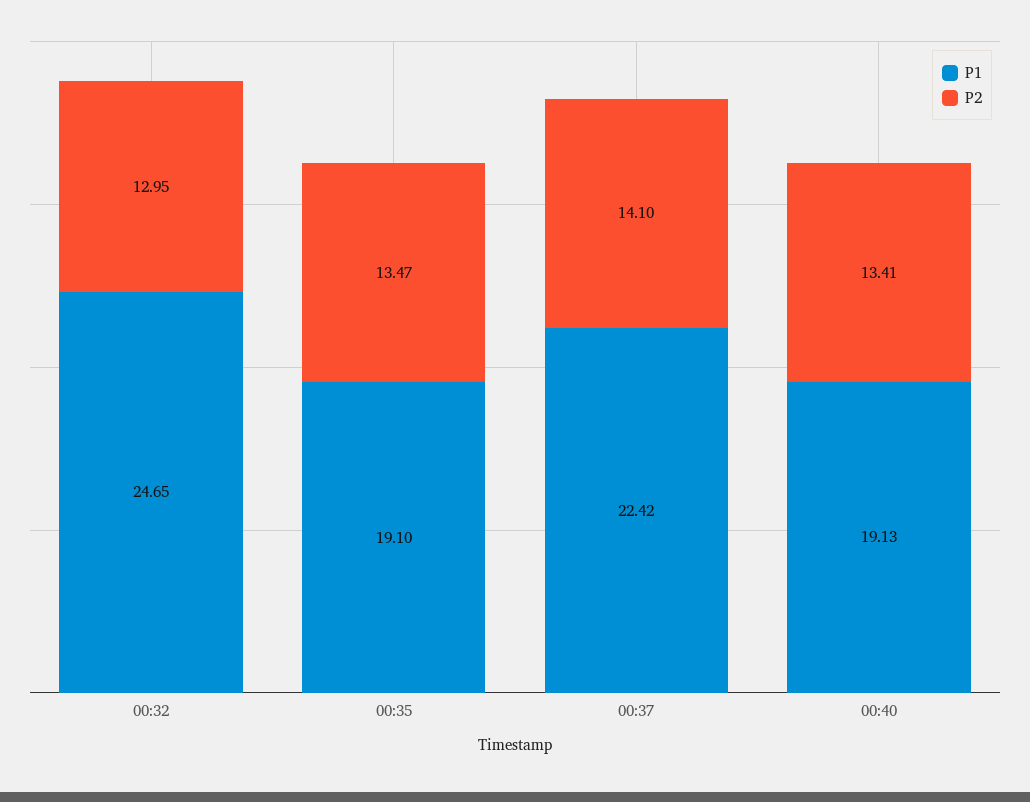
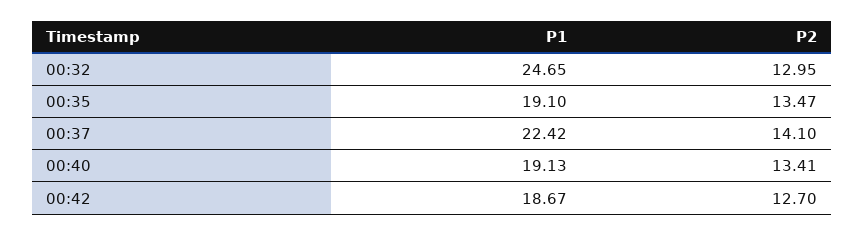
P1, 00:42: none -> 18.67
P2, 00:42: none -> 12.7

